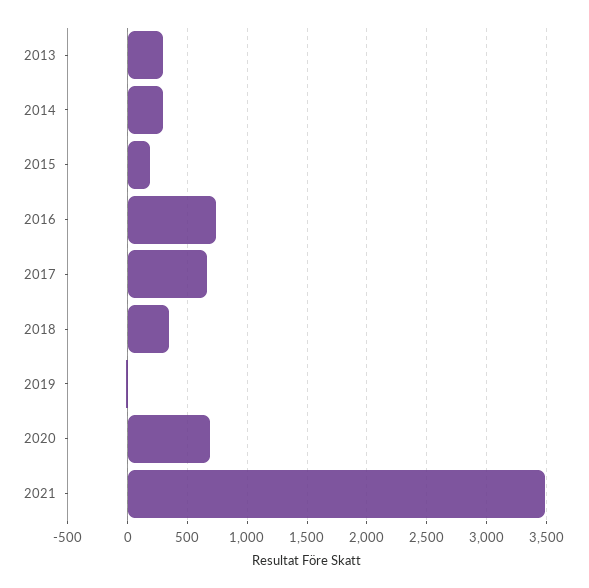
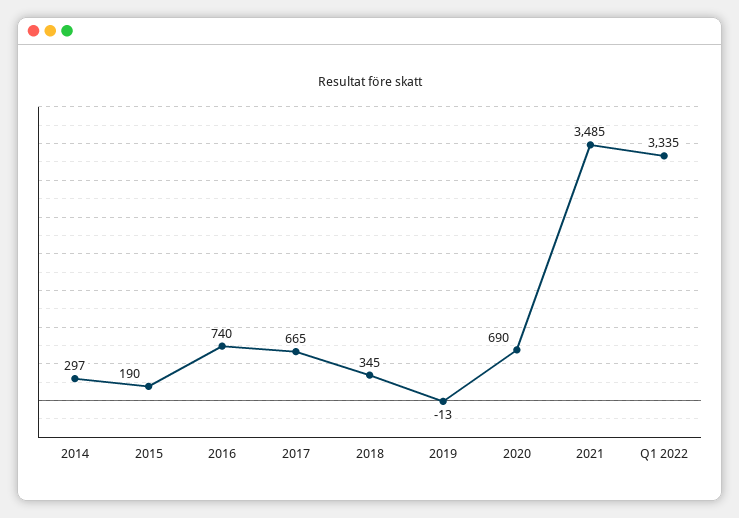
2013: 300 -> none
Q1 2022: none -> 3335

